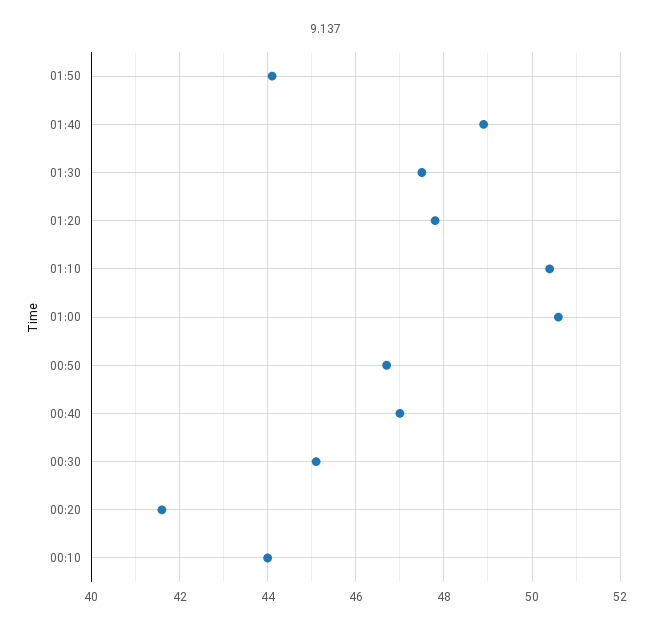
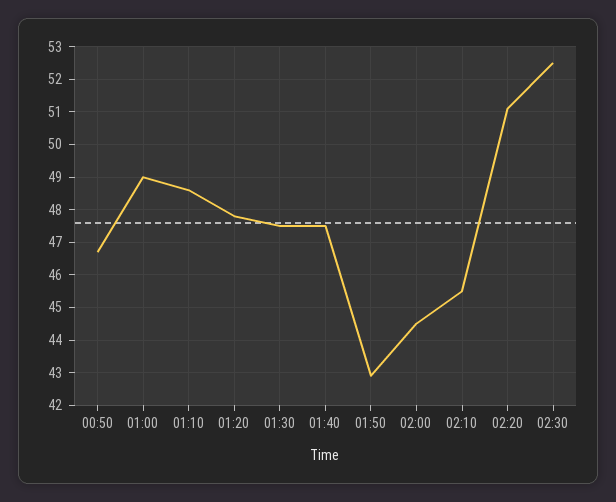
01:50: 44 -> 43
01:40: 49 -> 47.5
01:10: 50.5 -> 48.5
01:00: 50.5 -> 49
00:40: 47 -> none
00:30: 45 -> none
00:20: 41.5 -> none
00:10: 44 -> none
02:00: none -> 44.5
02:10: none -> 45.5
02:20: none -> 51
02:30: none -> 52.5

